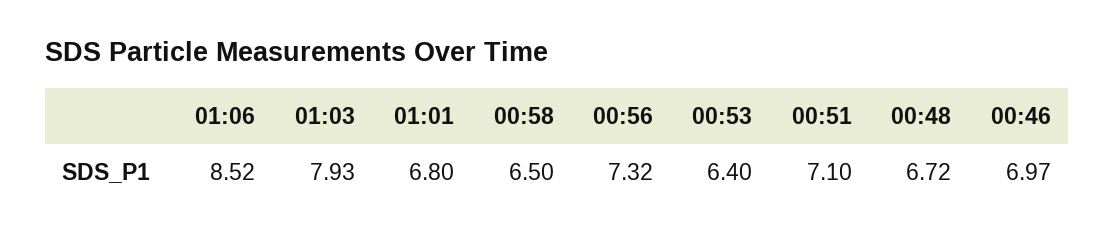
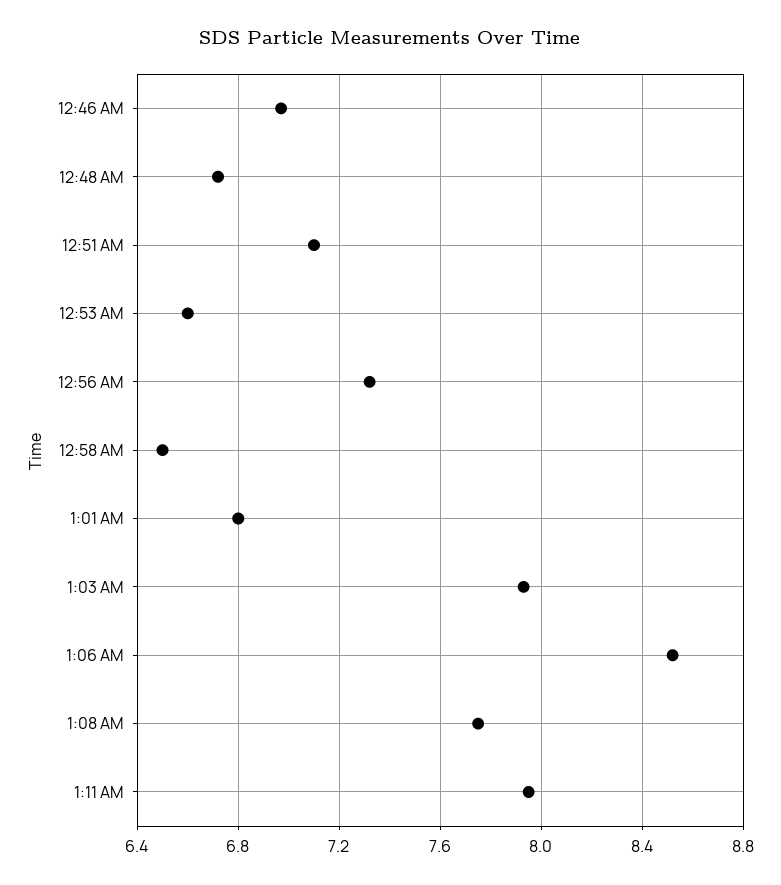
00:53: 6.4 -> 6.6
1:08 AM: none -> 7.75
1:11 AM: none -> 7.95

